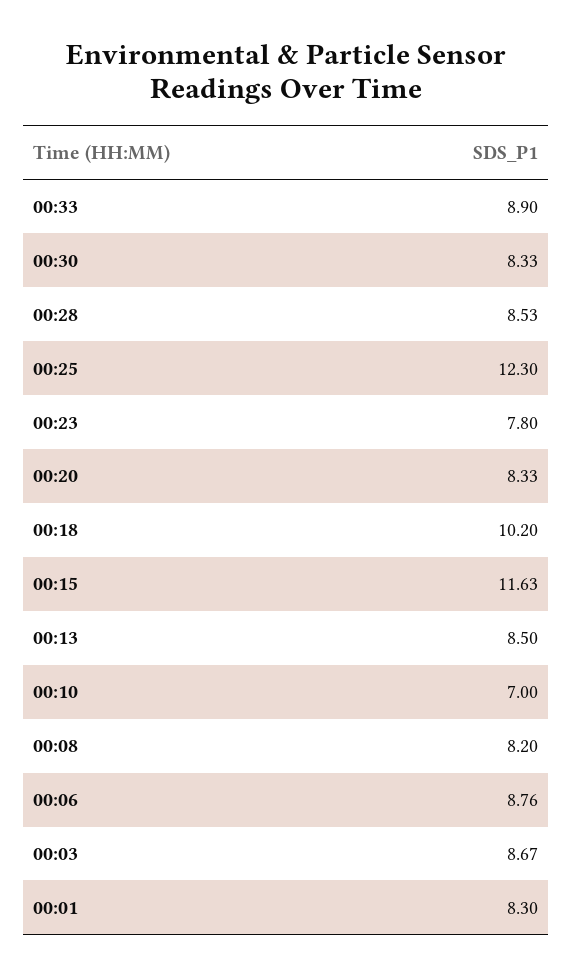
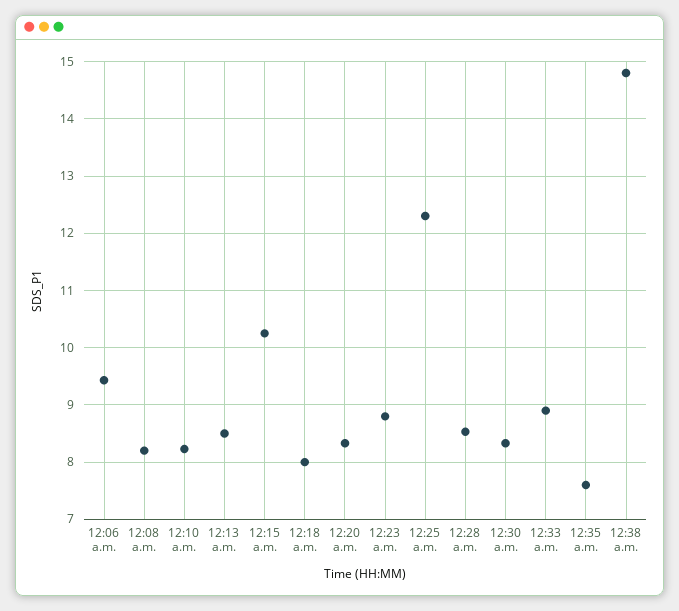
00:23: 7.8 -> 8.8
00:18: 10.2 -> 8
00:15: 11.63 -> 10.2
00:10: 7 -> 8.2
00:06: 8.76 -> 9.4
00:03: 8.67 -> none
00:01: 8.3 -> none
12:35 a.m.: none -> 7.6
12:38 a.m.: none -> 14.8

